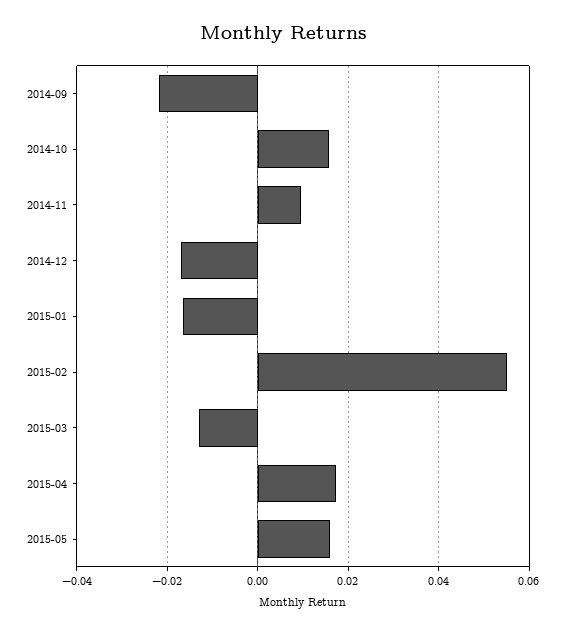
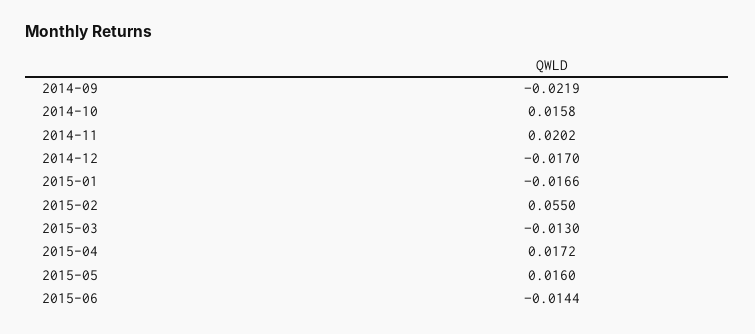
2014-11: 0.01 -> 0.0202
2015-06: none -> -0.0144

